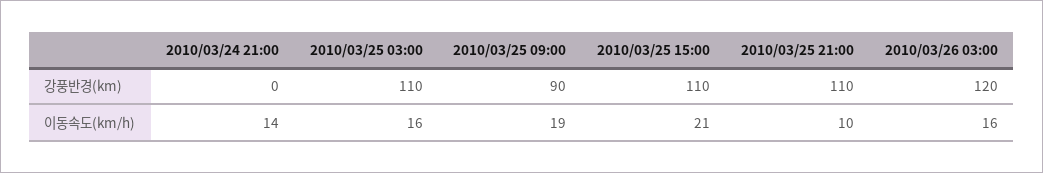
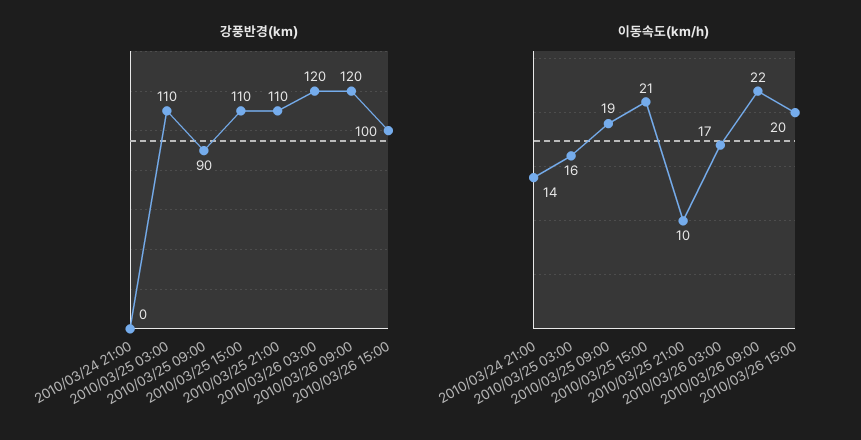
이동속도(km/h), 2010/03/26 03:00: 16 -> 17
강풍반경(km), 2010/03/26 09:00: none -> 120
강풍반경(km), 2010/03/26 15:00: none -> 100
이동속도(km/h), 2010/03/26 09:00: none -> 22
이동속도(km/h), 2010/03/26 15:00: none -> 20

